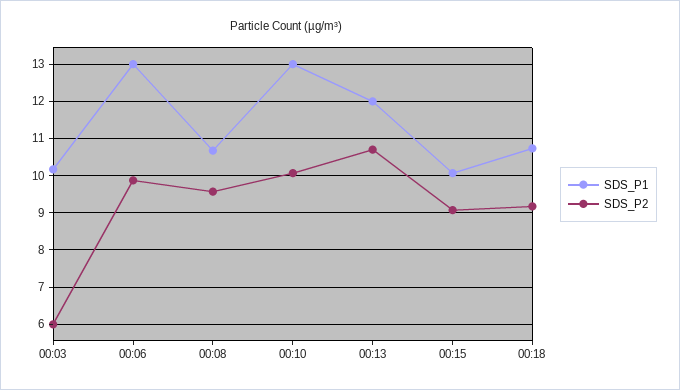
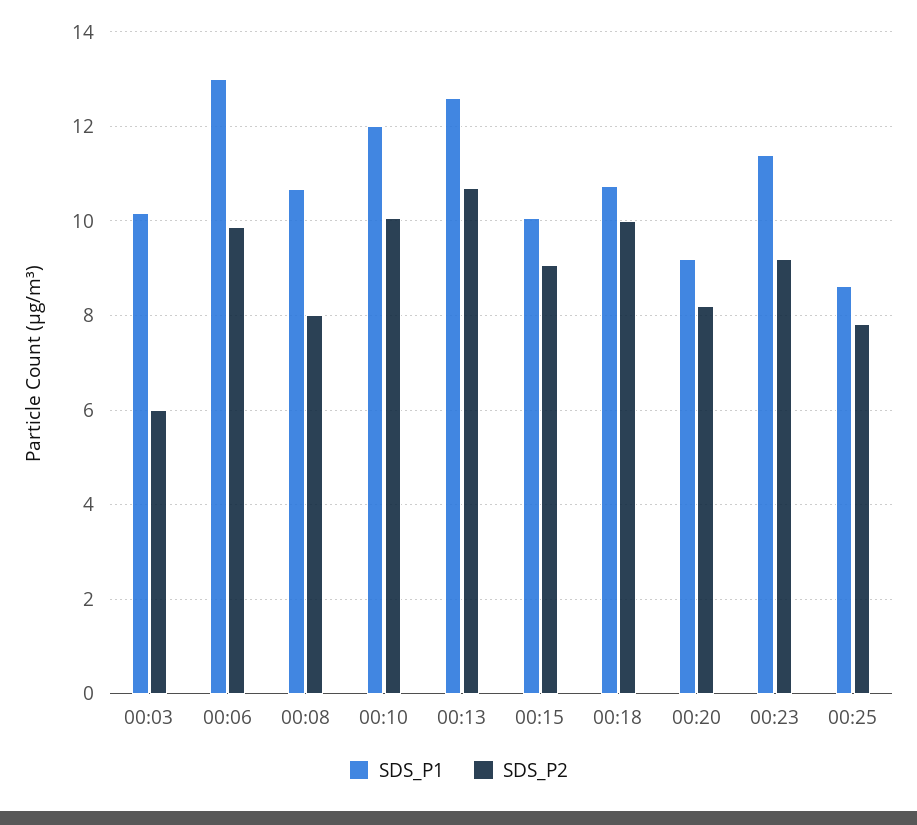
SDS_P2, 00:08: 9.6 -> 8
SDS_P1, 00:10: 13 -> 12
SDS_P1, 00:13: 12 -> 12.6
SDS_P2, 00:18: 9.2 -> 10
SDS_P1, 00:20: none -> 9.2
SDS_P2, 00:20: none -> 8.2
SDS_P1, 00:23: none -> 11.4
SDS_P2, 00:23: none -> 9.2
SDS_P1, 00:25: none -> 8.6
SDS_P2, 00:25: none -> 7.8

